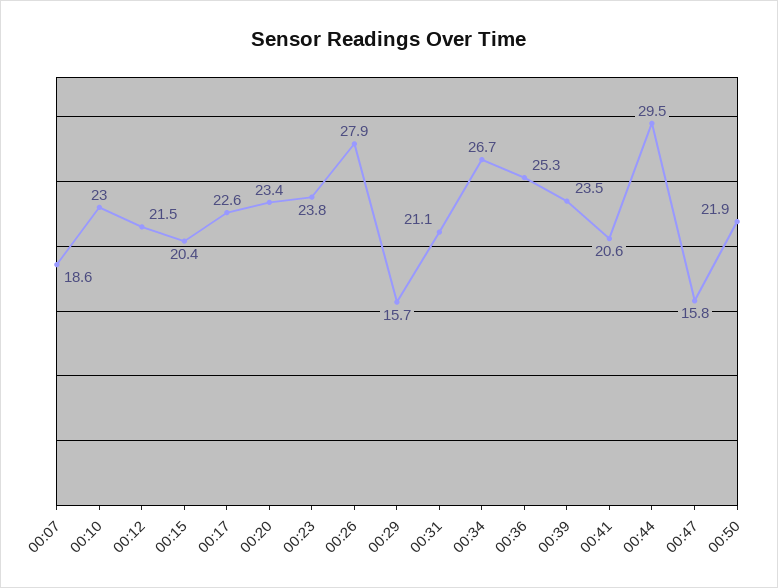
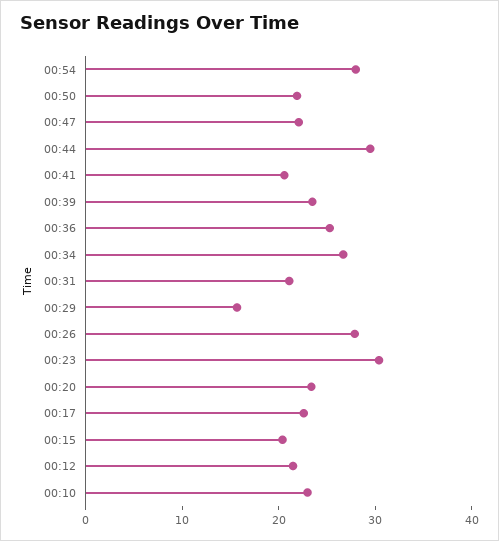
00:07: 18.6 -> none
00:23: 23.8 -> 30
00:47: 15.8 -> 22
00:54: none -> 28

